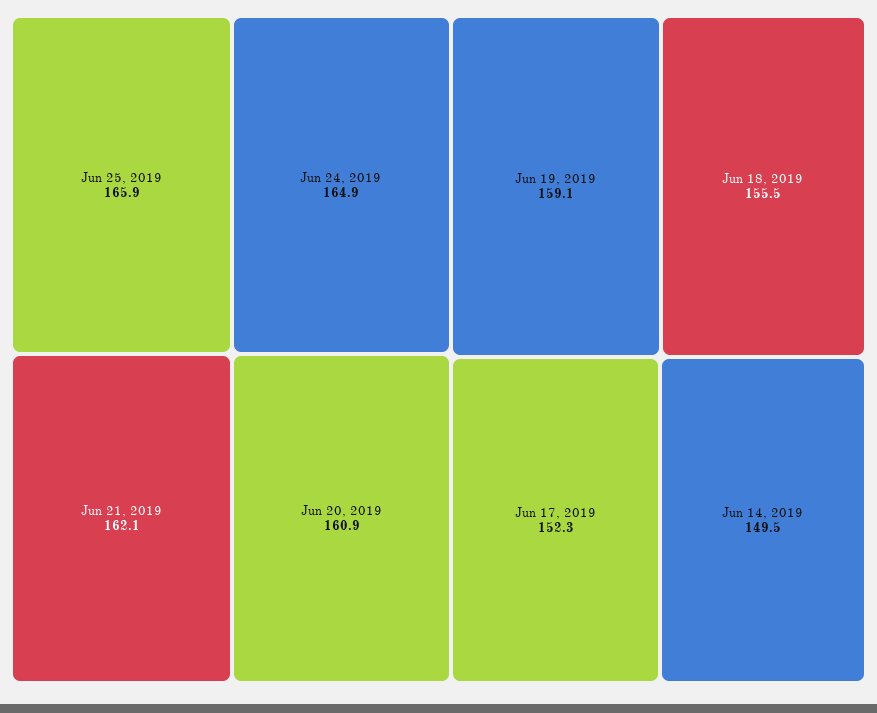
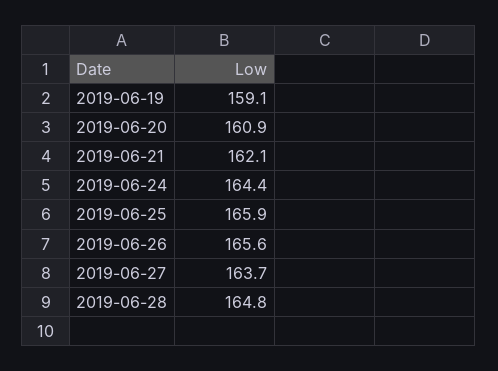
Jun 24, 2019: 164.9 -> 164.4
Jun 18, 2019: 155.5 -> none
Jun 17, 2019: 152.3 -> none
Jun 14, 2019: 149.5 -> none
2019-06-26: none -> 165.6
2019-06-27: none -> 163.7
2019-06-28: none -> 164.8

